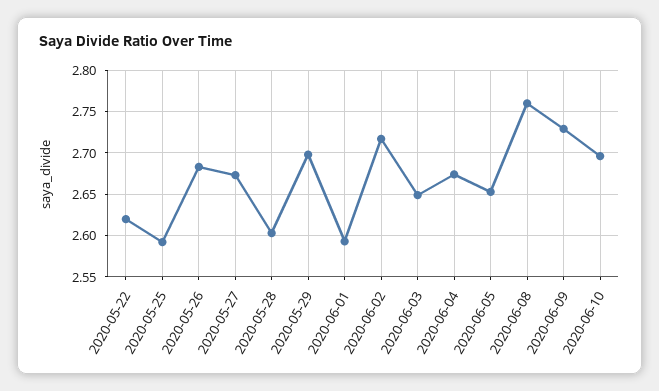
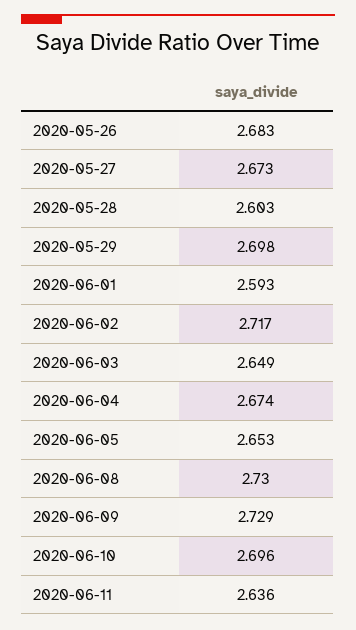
2020-05-22: 2.62 -> none
2020-05-25: 2.59 -> none
2020-06-08: 2.76 -> 2.73
2020-06-11: none -> 2.636

